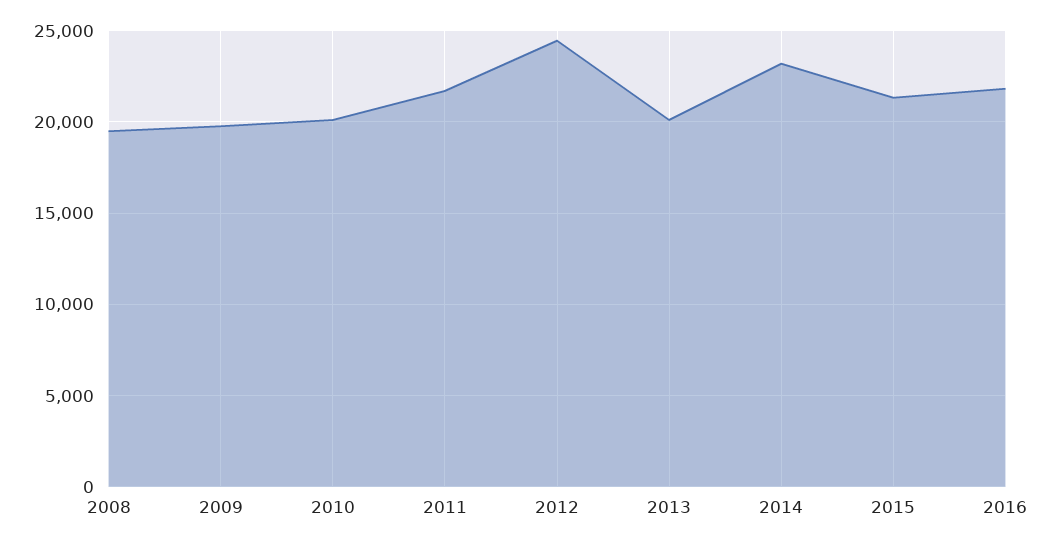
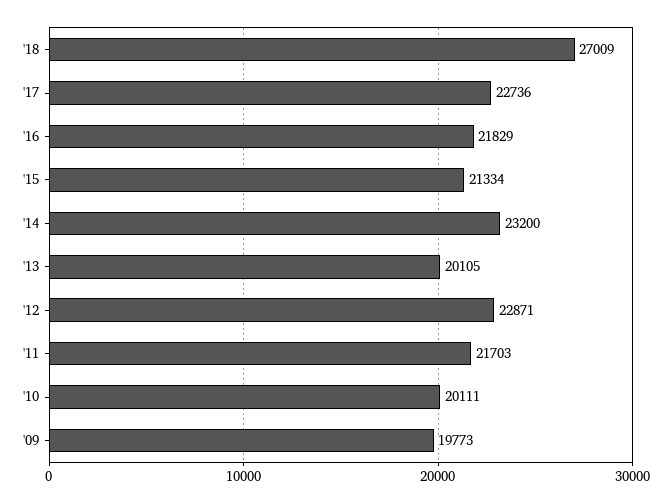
2008: 19500 -> none
2012: 24500 -> 22871
'18: none -> 27009
'17: none -> 22736

